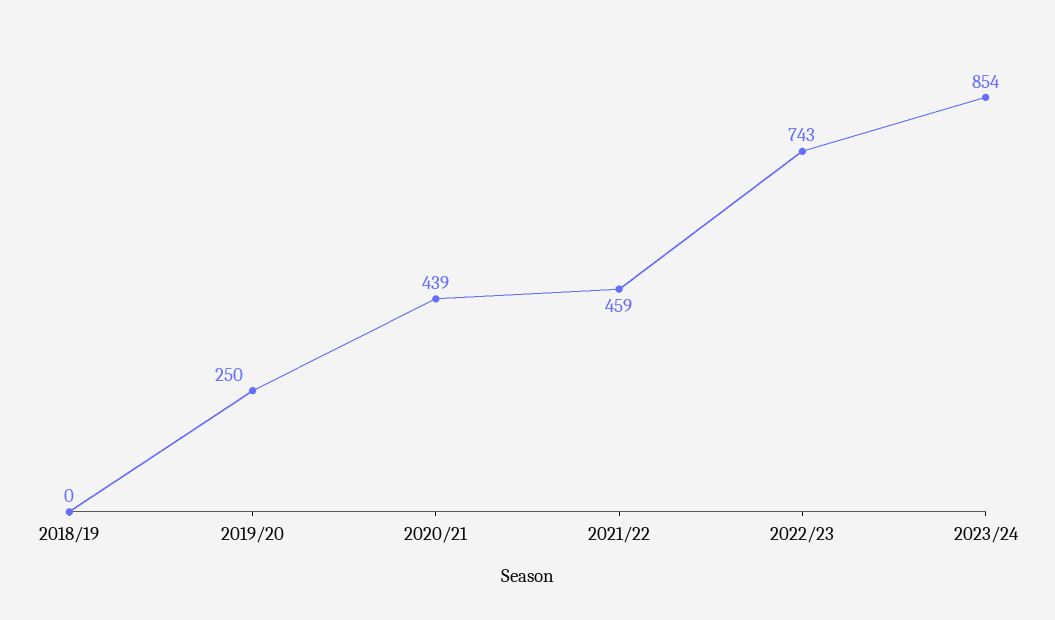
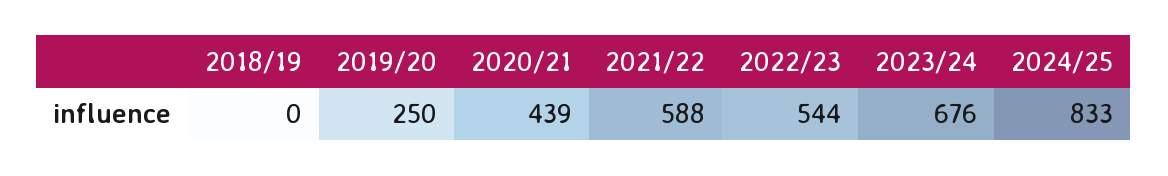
2021/22: 459 -> 588
2022/23: 743 -> 544
2023/24: 854 -> 676
2024/25: none -> 833

